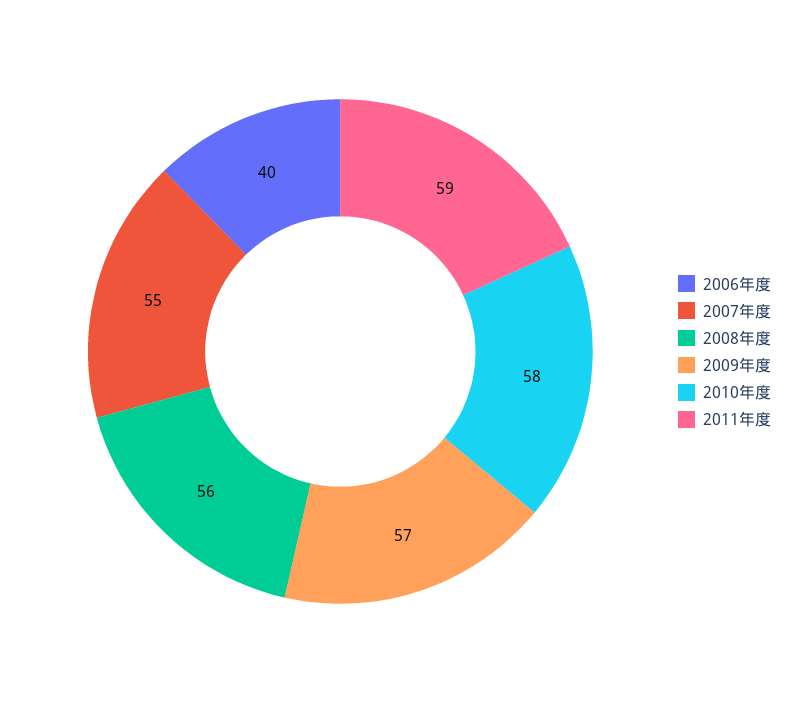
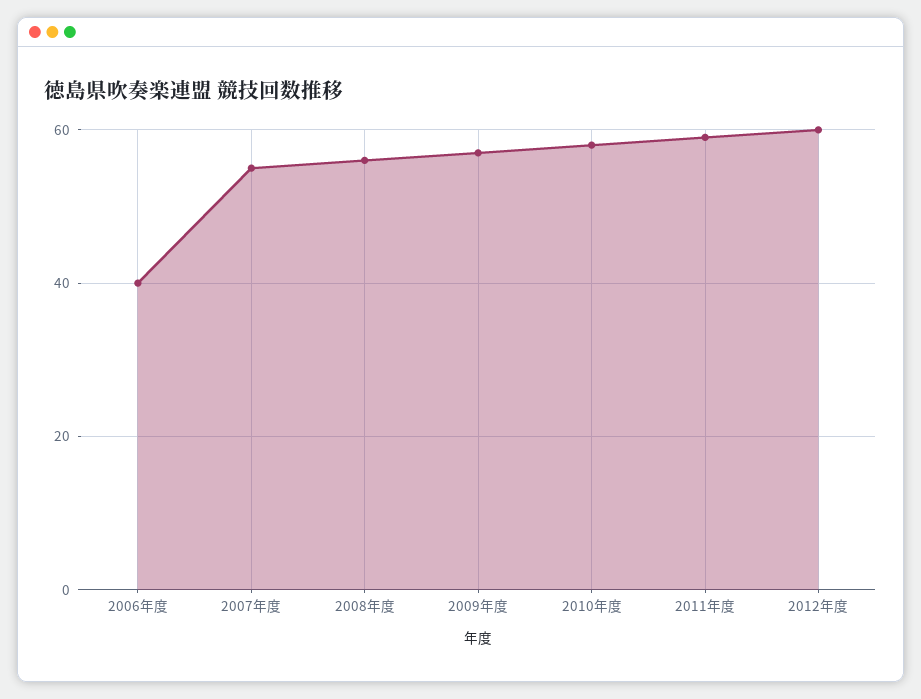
2012年度: none -> 60

